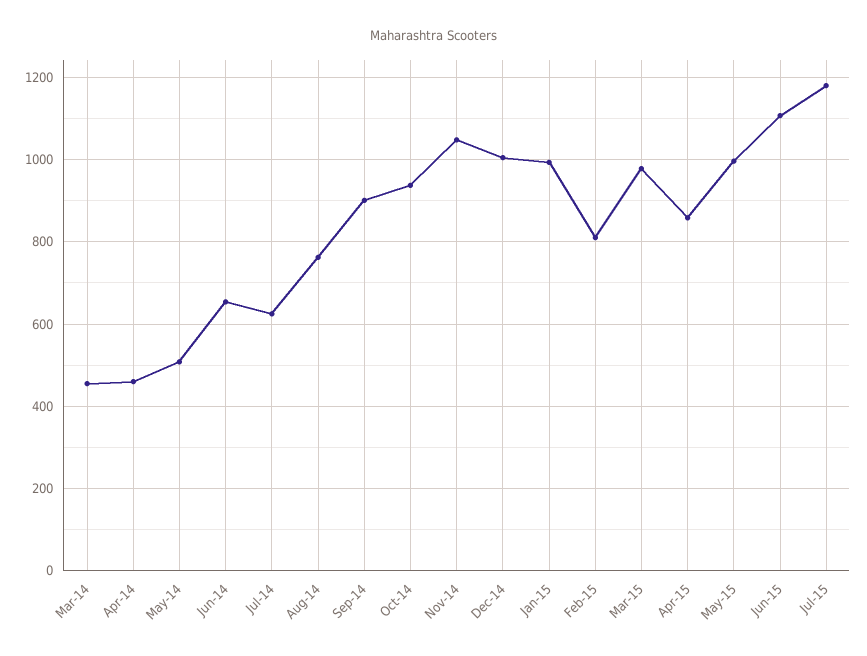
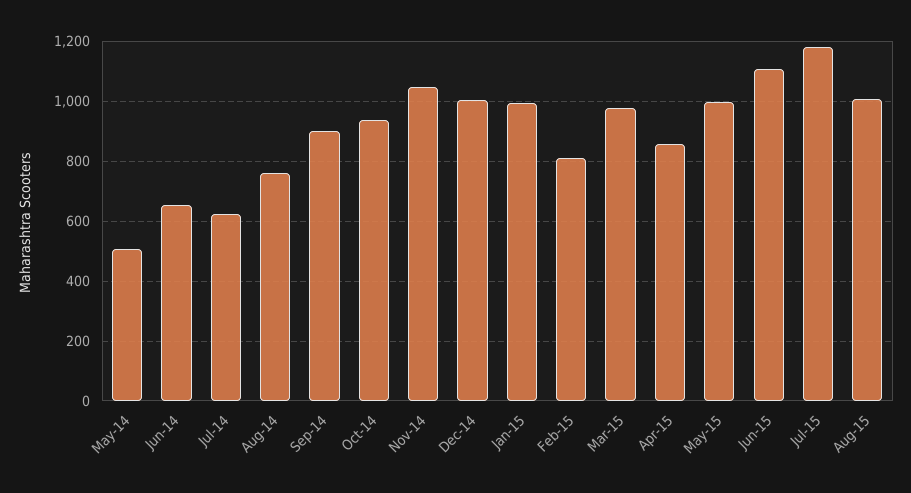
Mar-14: 460 -> none
Apr-14: 460 -> none
Aug-15: none -> 1000

